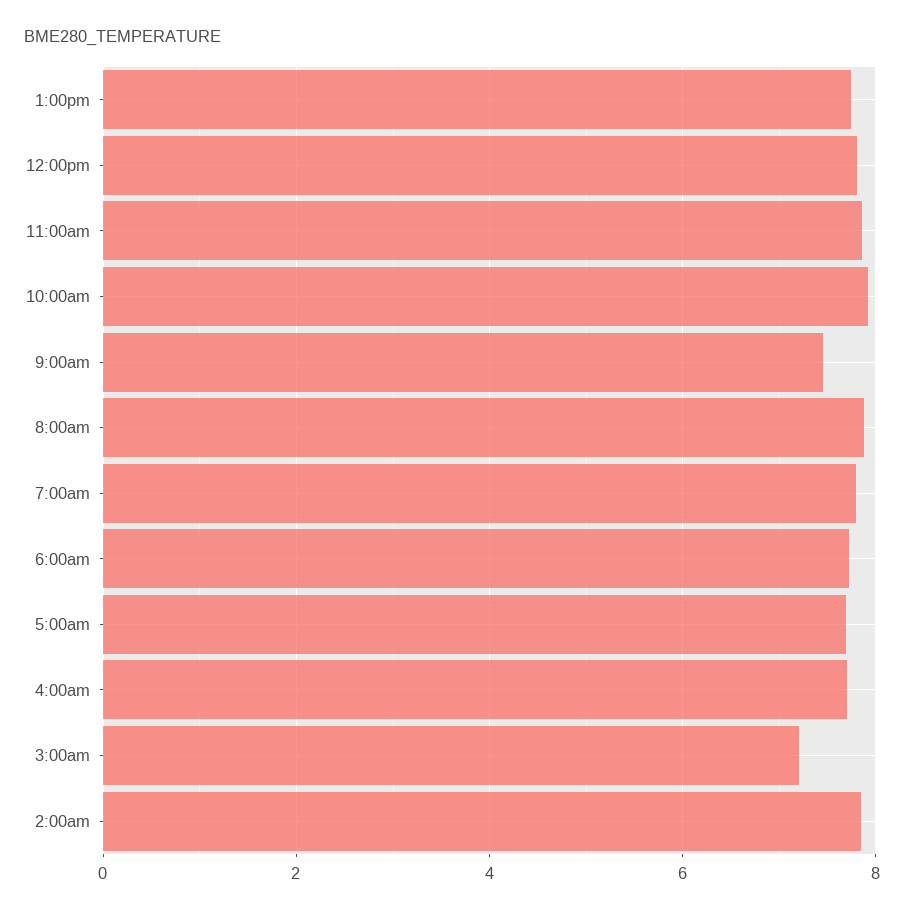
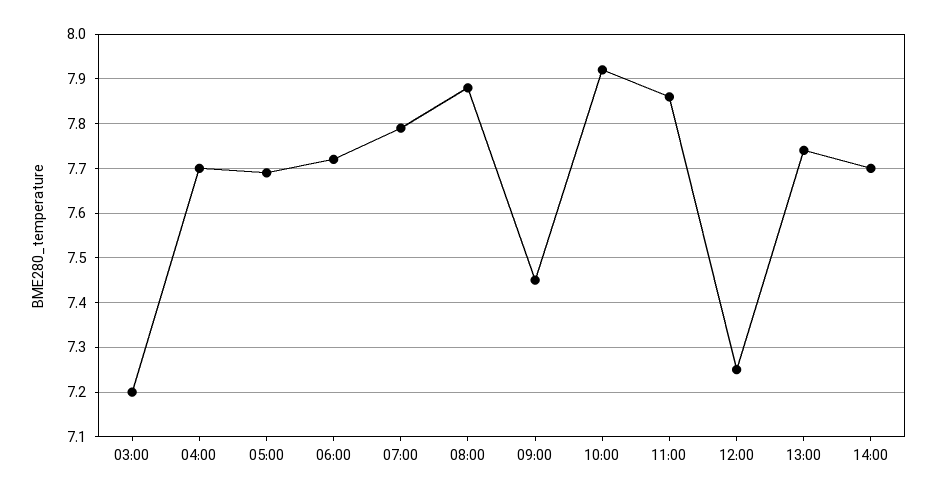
12:00pm: 7.8 -> 7.25
2:00am: 7.8 -> none
14:00: none -> 7.7

